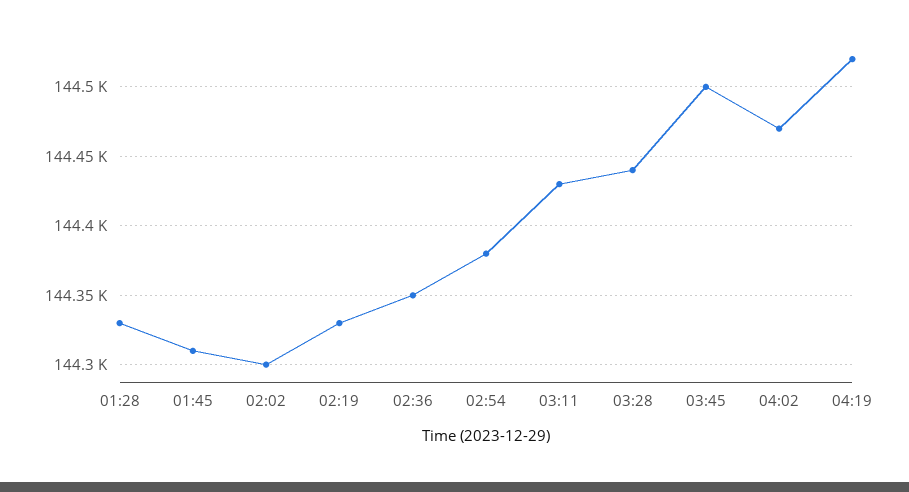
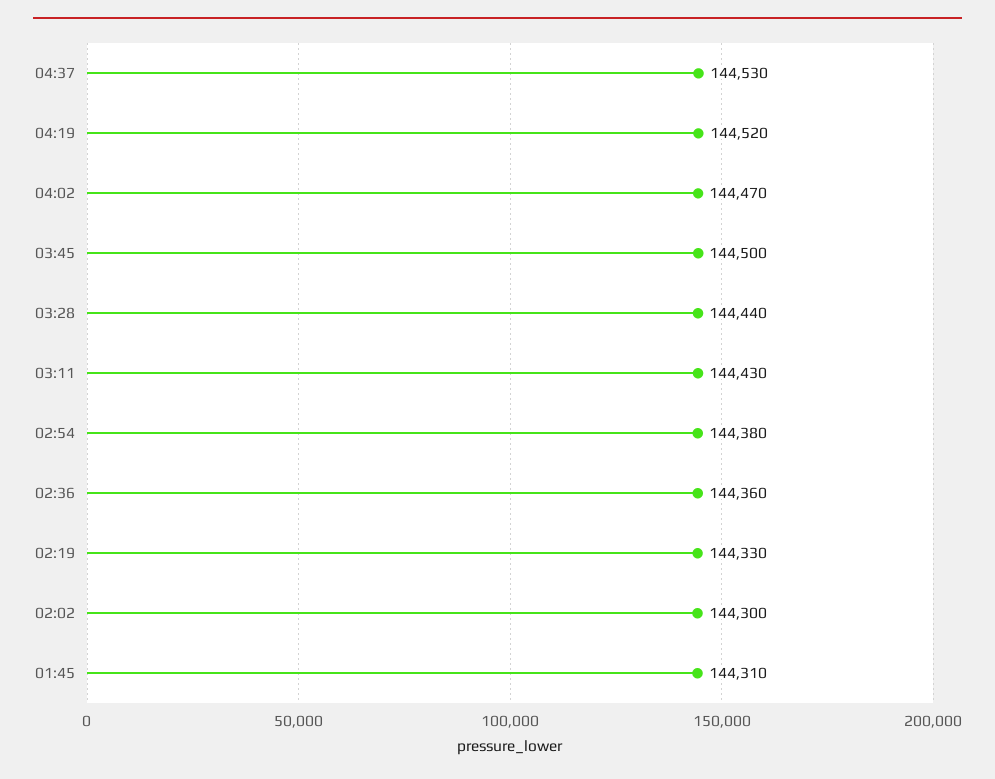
01:28: 144330 -> none
02:36: 144350 -> 144360
04:37: none -> 144530

